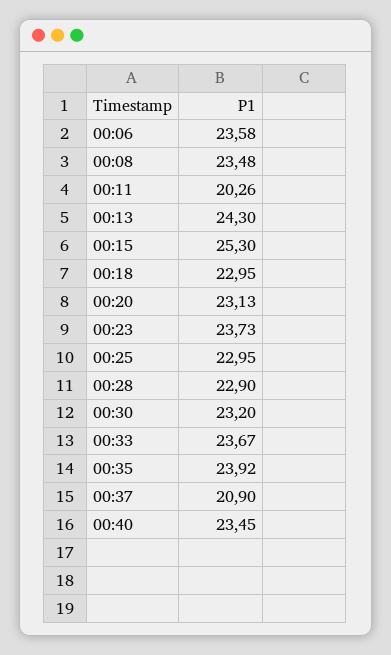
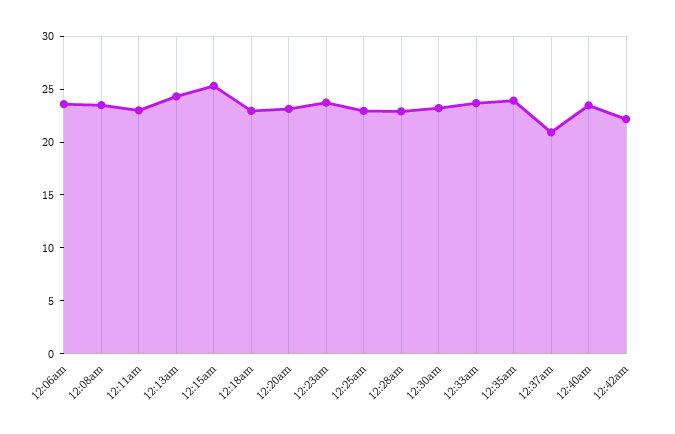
00:11: 20.26 -> 23
12:42am: none -> 22

